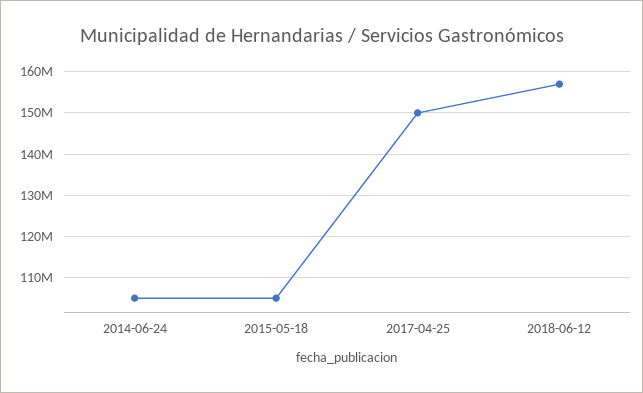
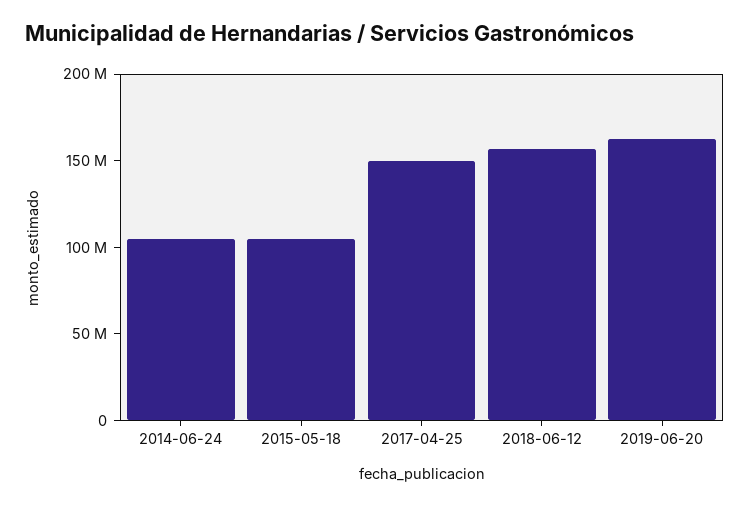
2019-06-20: none -> 160000000

